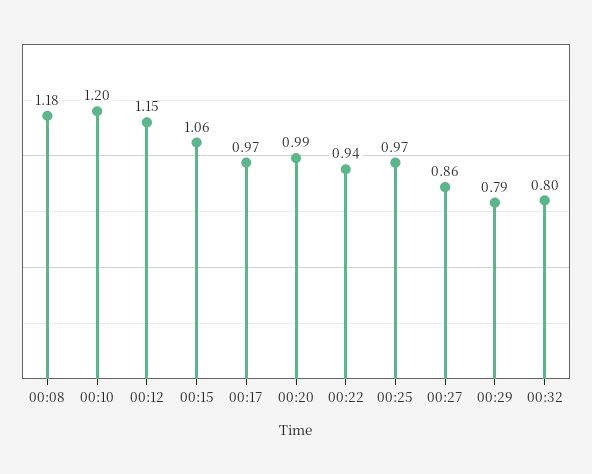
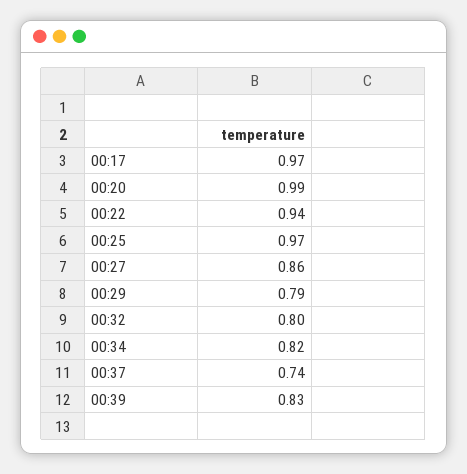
00:08: 1.18 -> none
00:10: 1.2 -> none
00:12: 1.15 -> none
00:15: 1.06 -> none
00:34: none -> 0.82
00:37: none -> 0.74
00:39: none -> 0.83

